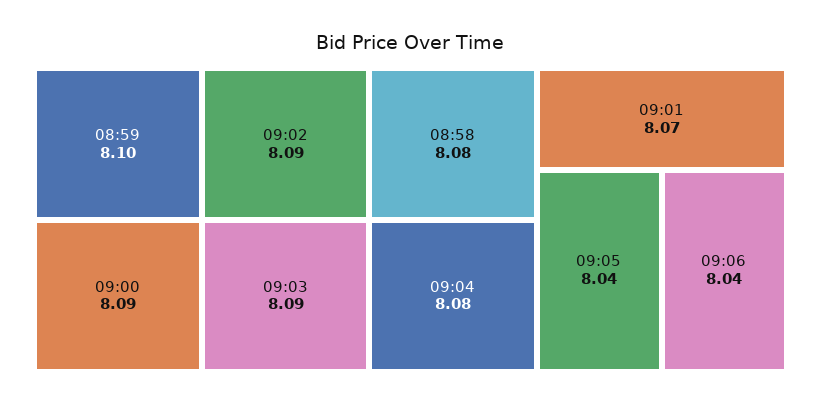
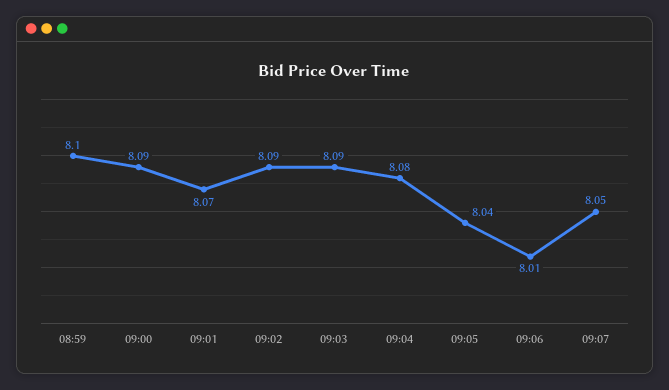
08:58: 8.08 -> none
09:06: 8.04 -> 8.01
09:07: none -> 8.05

